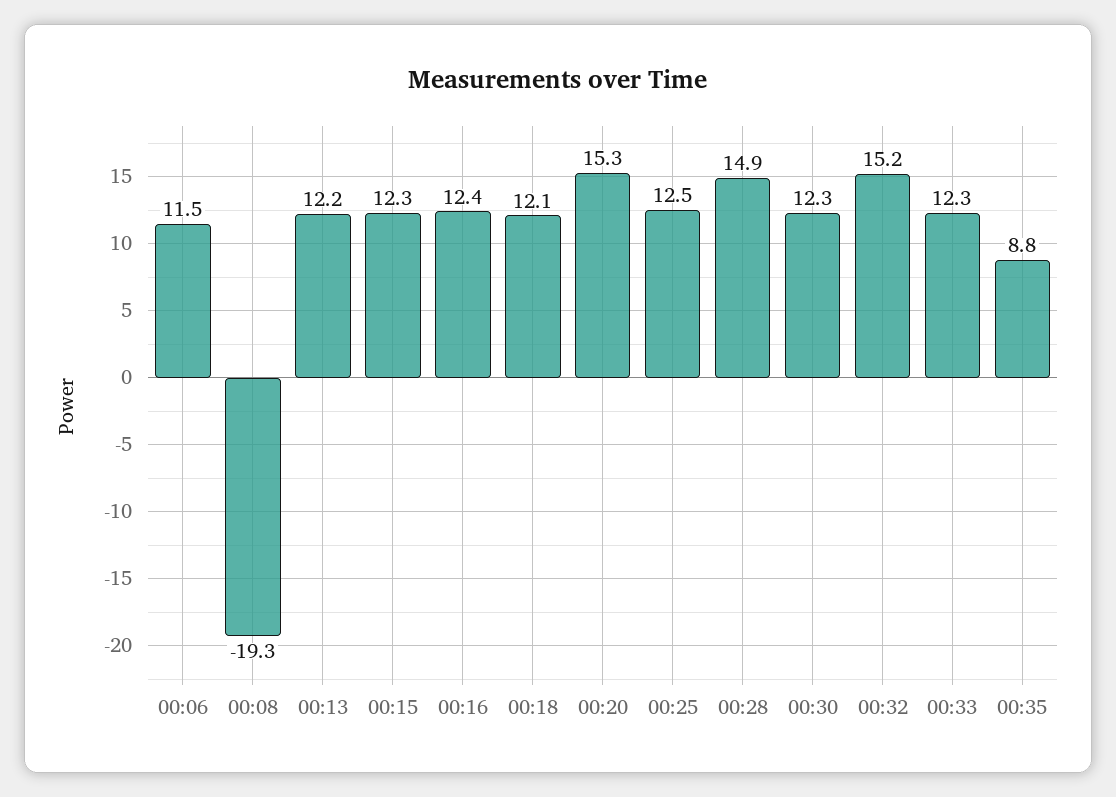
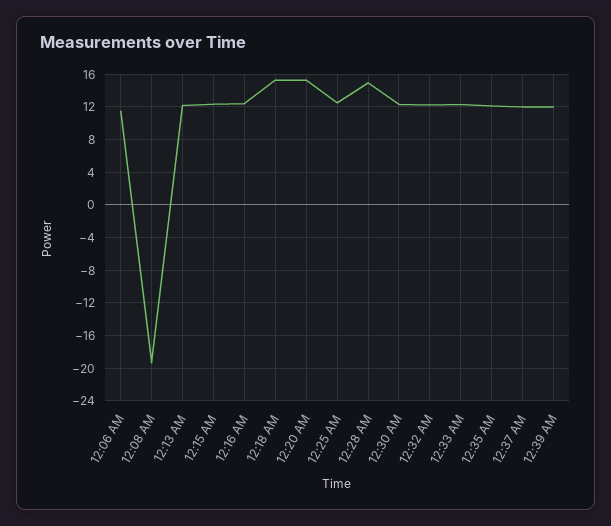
00:18: 12.1 -> 15
00:32: 15.2 -> 12
00:35: 8.8 -> 12
12:37 AM: none -> 12
12:39 AM: none -> 12

